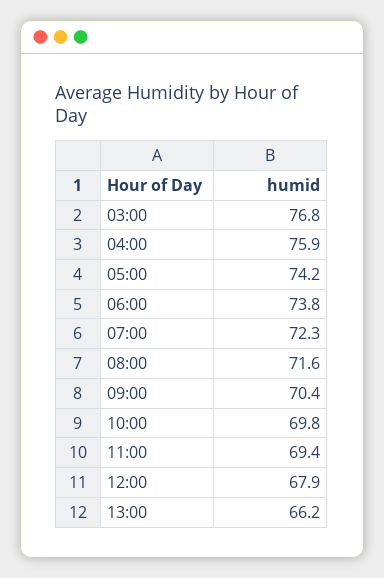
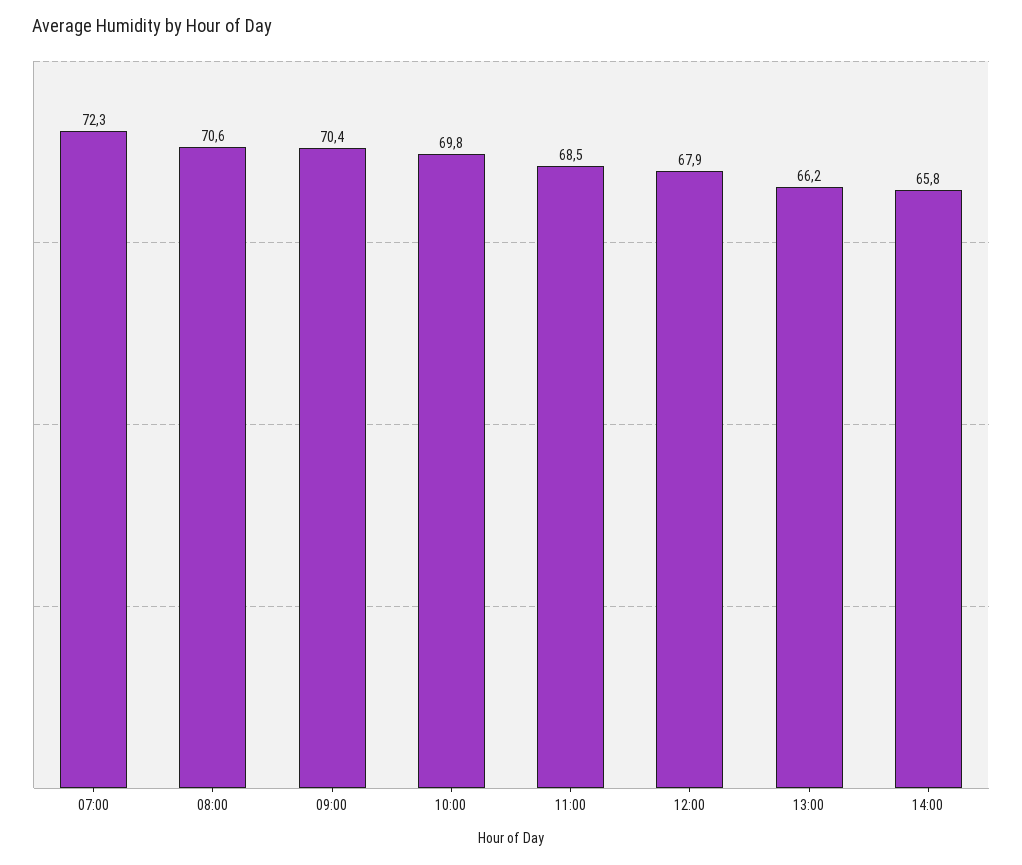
03:00: 76.8 -> none
04:00: 75.9 -> none
05:00: 74.2 -> none
06:00: 73.8 -> none
08:00: 71.6 -> 70.6
11:00: 69.4 -> 68.5
14:00: none -> 65.8

